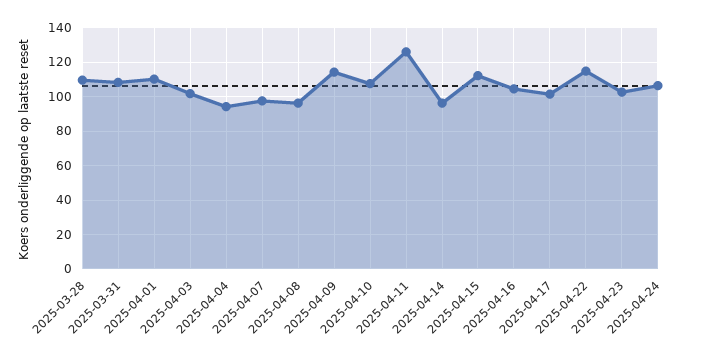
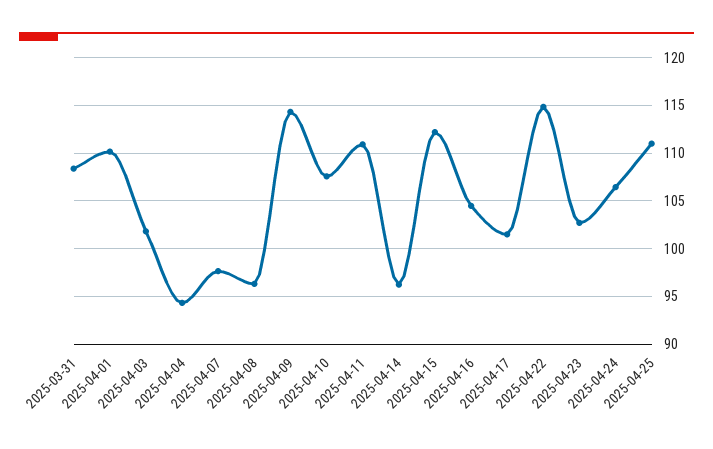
2025-03-28: 110 -> none
2025-04-11: 125 -> 111
2025-04-25: none -> 111

